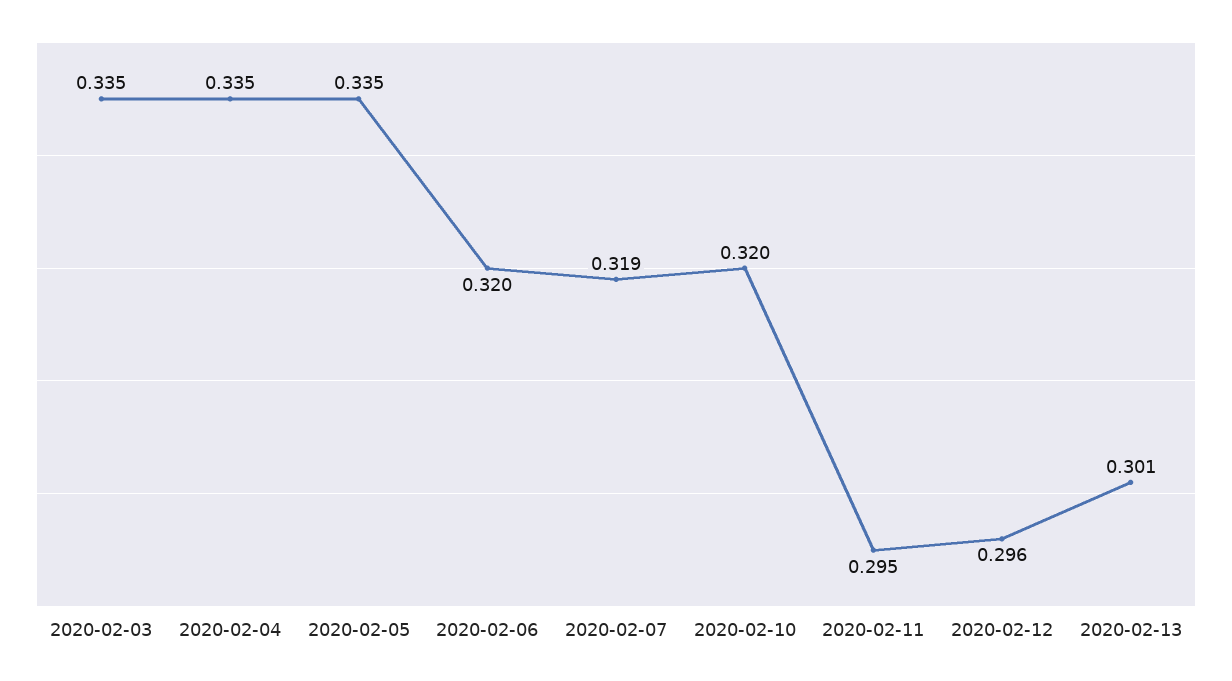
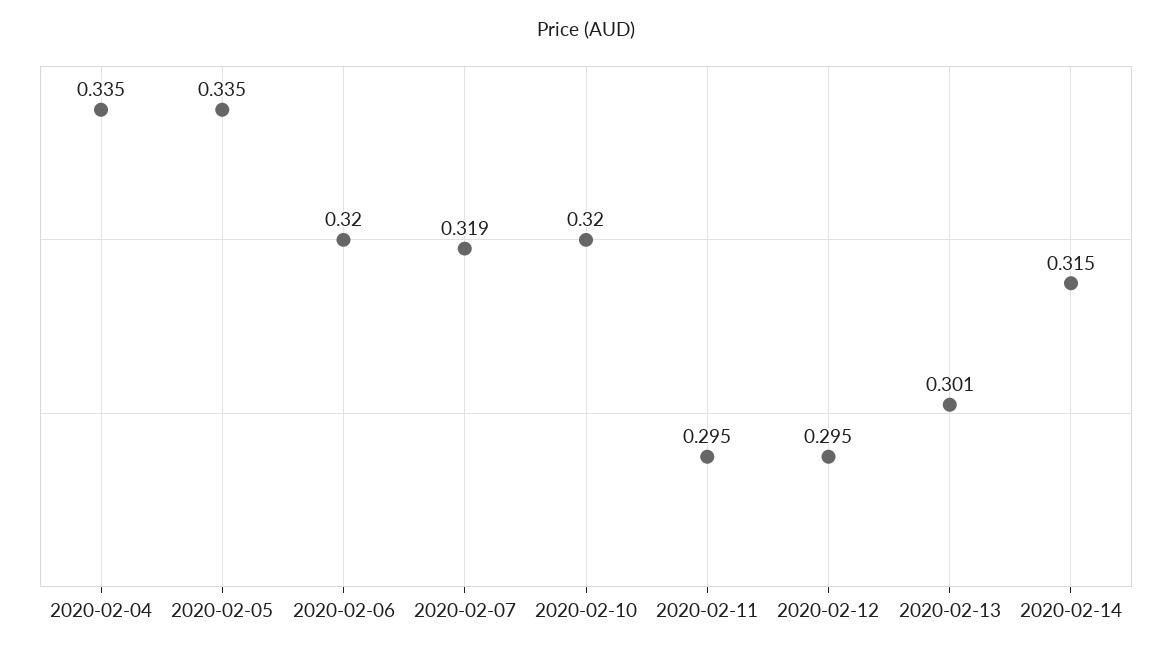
2020-02-03: 0.335 -> none
2020-02-12: 0.296 -> 0.295
2020-02-14: none -> 0.315

